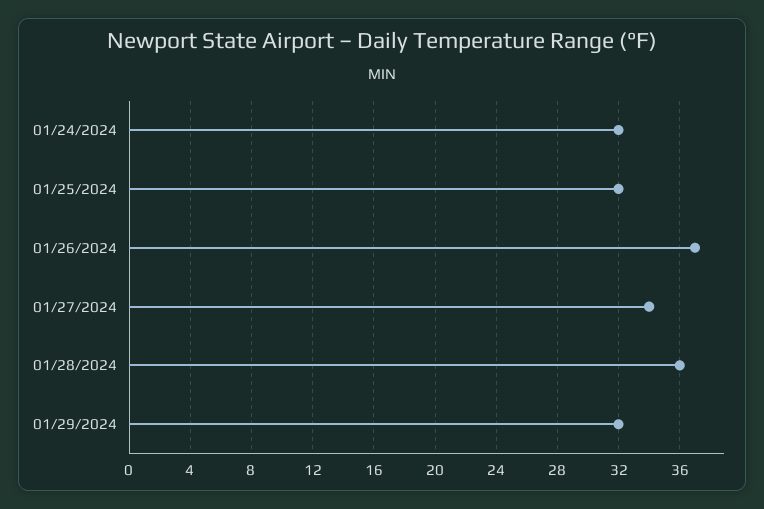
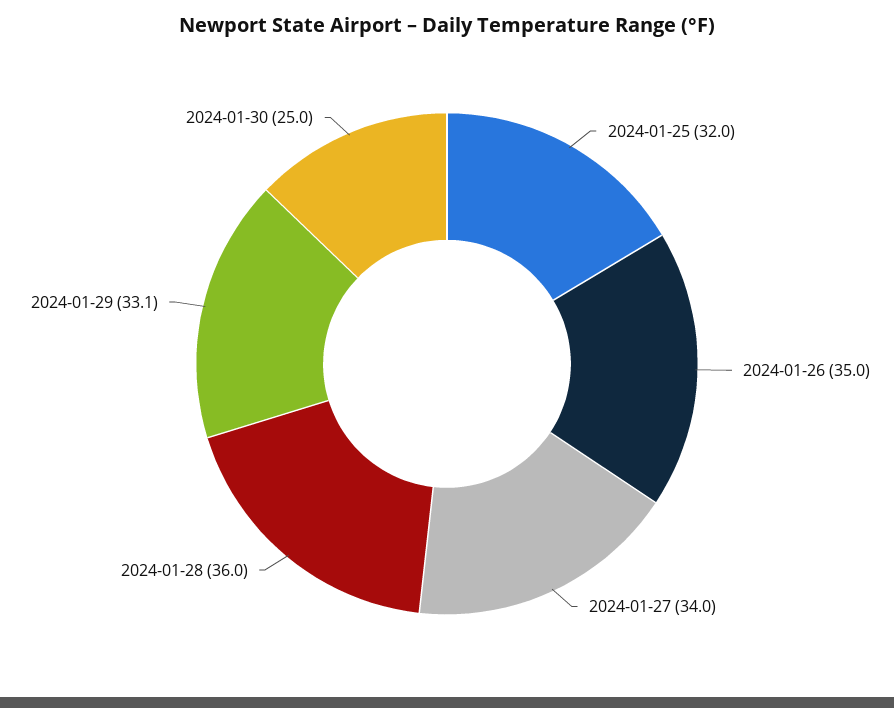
01/24/2024: 32 -> none
01/26/2024: 37 -> 35
01/29/2024: 32 -> 33.1
2024-01-30: none -> 25

